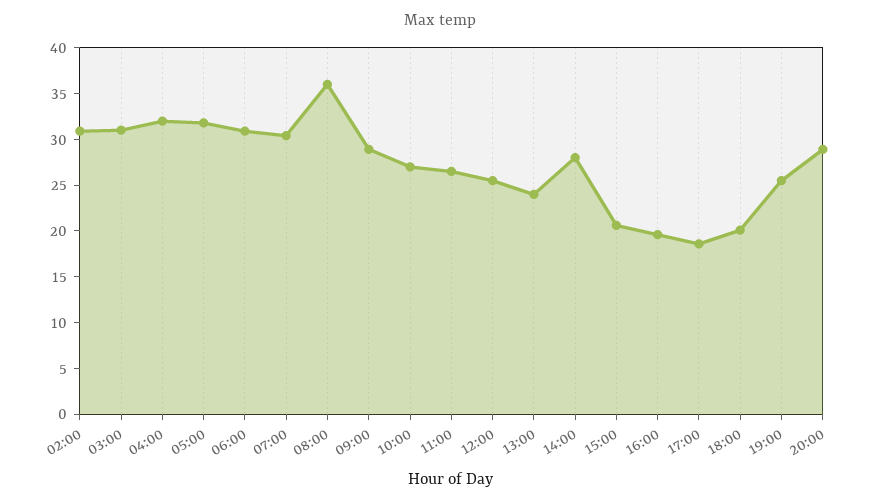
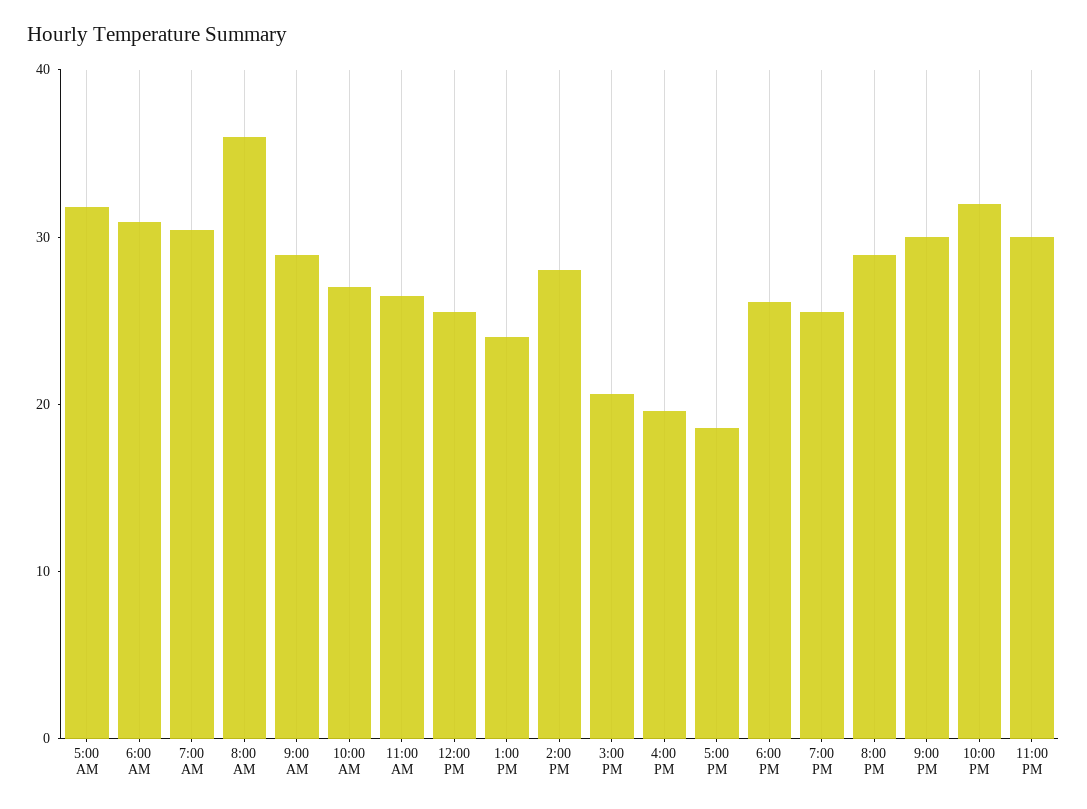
02:00: 31 -> none
03:00: 31 -> none
04:00: 32 -> none
18:00: 20 -> 26
9:00 PM: none -> 30
10:00 PM: none -> 32
11:00 PM: none -> 30

